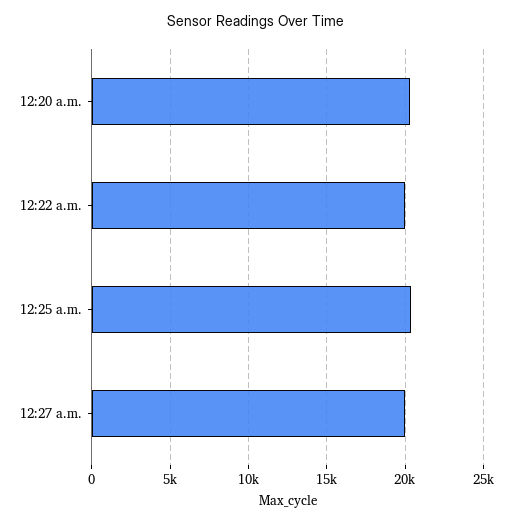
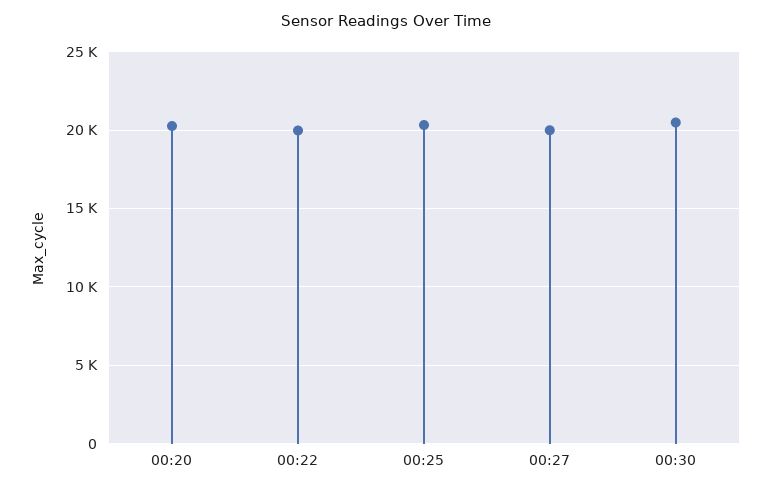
00:30: none -> 20500

